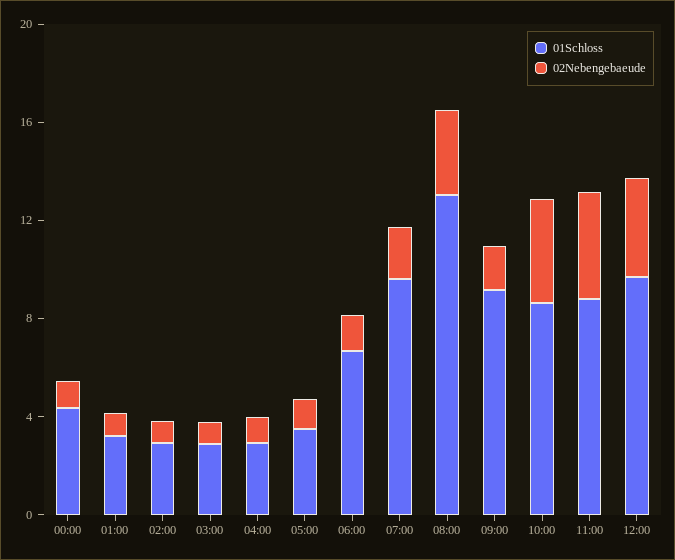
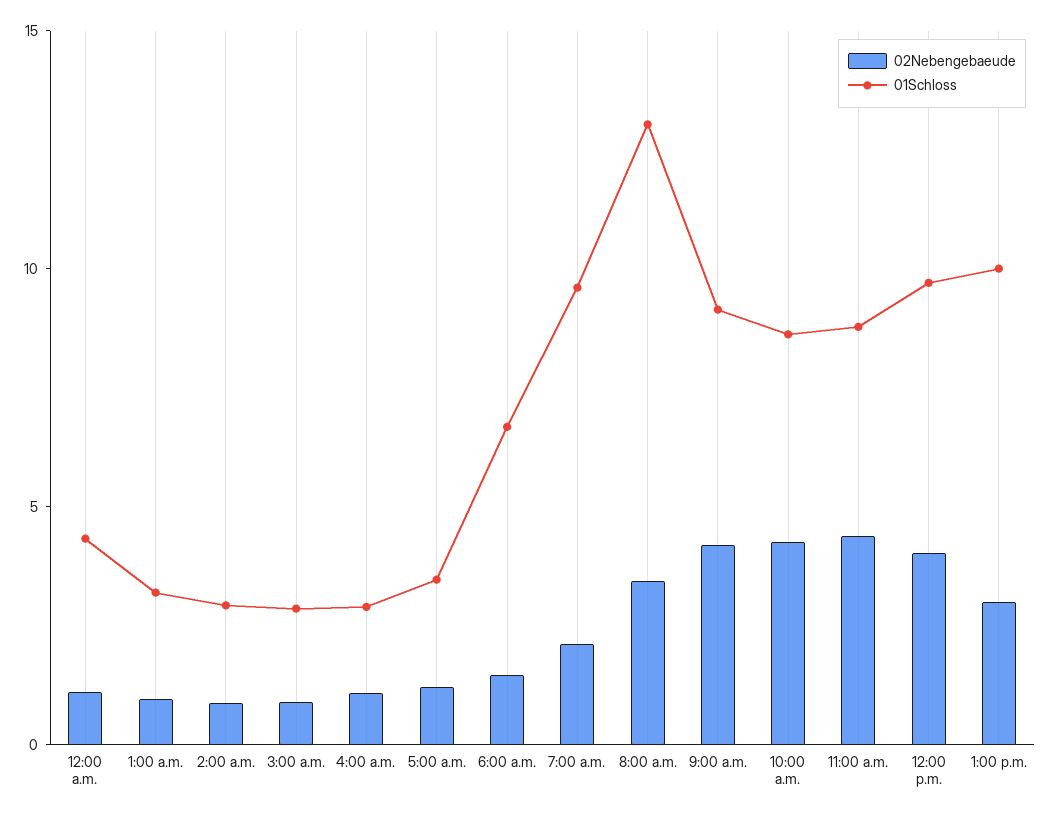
02Nebengebaeude, 09:00: 2 -> 4
02Nebengebaeude, 1:00 p.m.: none -> 3
01Schloss, 1:00 p.m.: none -> 10

